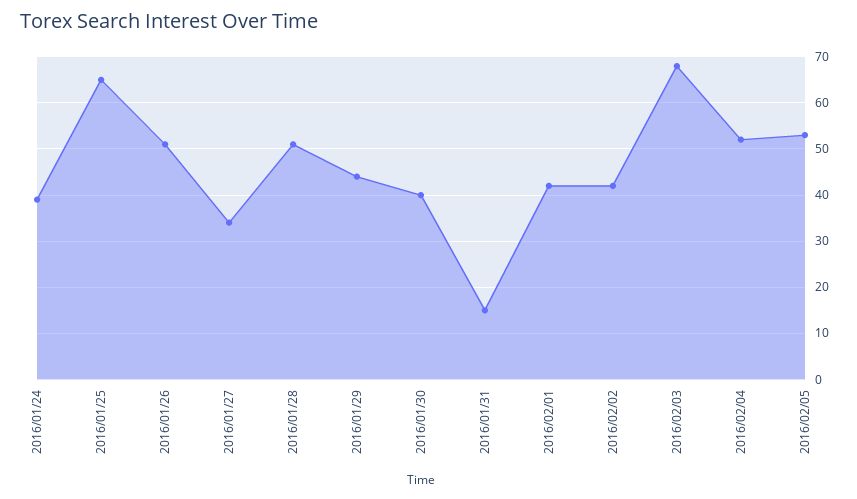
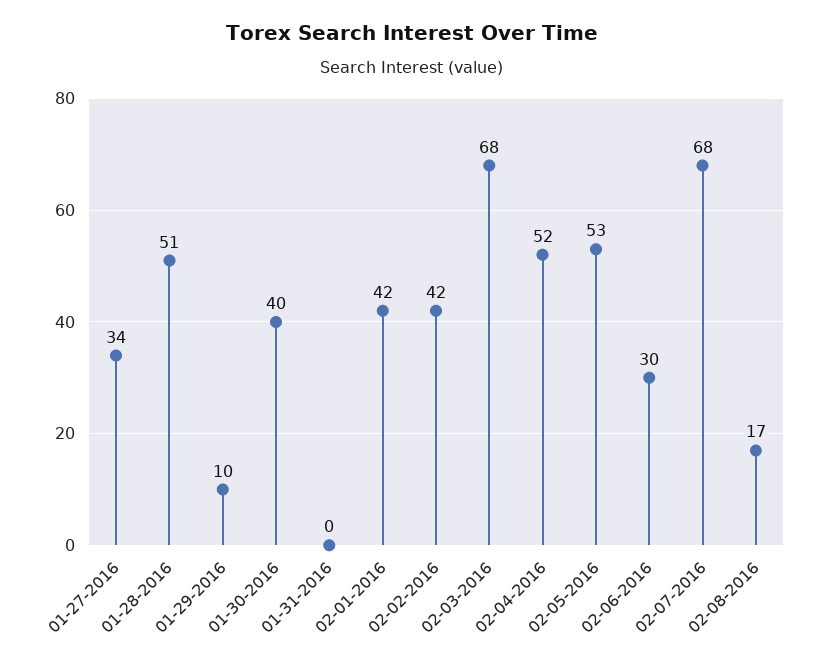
2016/01/24: 40 -> none
2016/01/25: 65 -> none
2016/01/26: 50 -> none
2016/01/29: 45 -> 10
2016/01/31: 15 -> 0
02-06-2016: none -> 30
02-07-2016: none -> 68
02-08-2016: none -> 17

